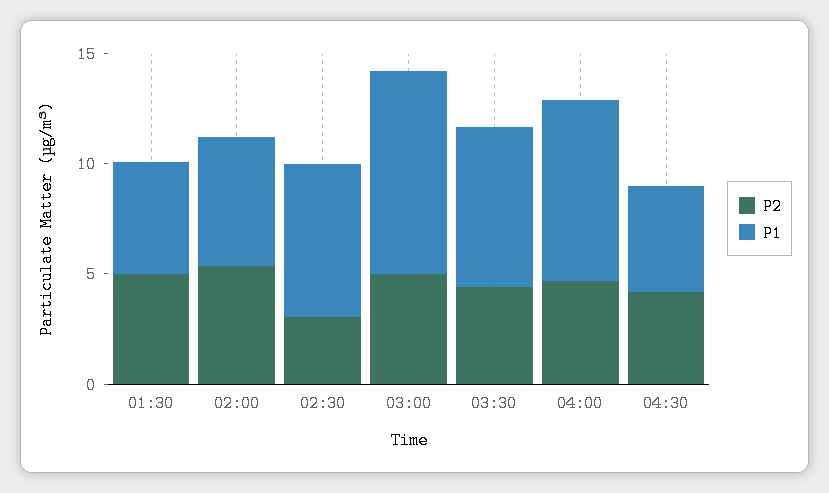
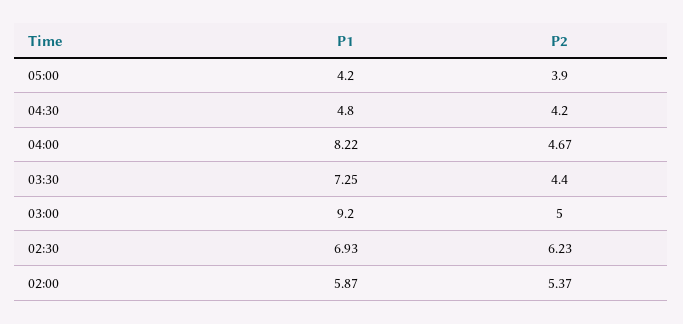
P2, 01:30: 5 -> none
P1, 01:30: 5 -> none
P2, 02:30: 3 -> 6.23
P1, 05:00: none -> 4.2
P2, 05:00: none -> 3.9

